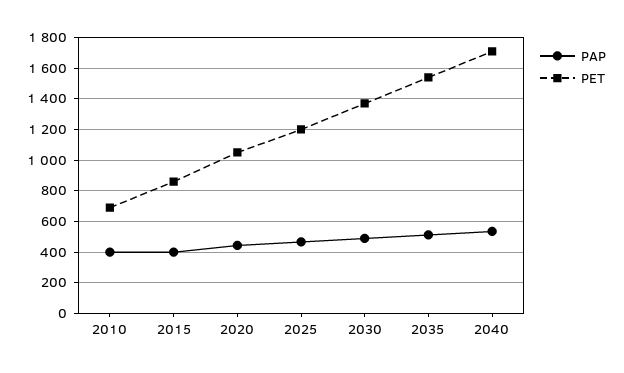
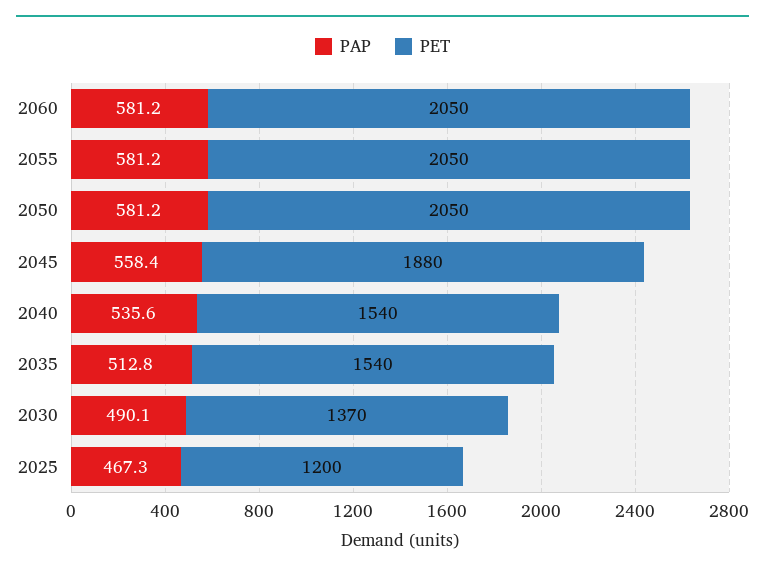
PAP, 2010: 400 -> none
PET, 2010: 700 -> none
PAP, 2015: 400 -> none
PET, 2015: 850 -> none
PAP, 2020: 450 -> none
PET, 2020: 1050 -> none
PET, 2040: 1700 -> 1540
PAP, 2060: none -> 581.2
PET, 2060: none -> 2050
PAP, 2055: none -> 581.2
PET, 2055: none -> 2050
PAP, 2050: none -> 581.2
PET, 2050: none -> 2050
PAP, 2045: none -> 558.4
PET, 2045: none -> 1880

